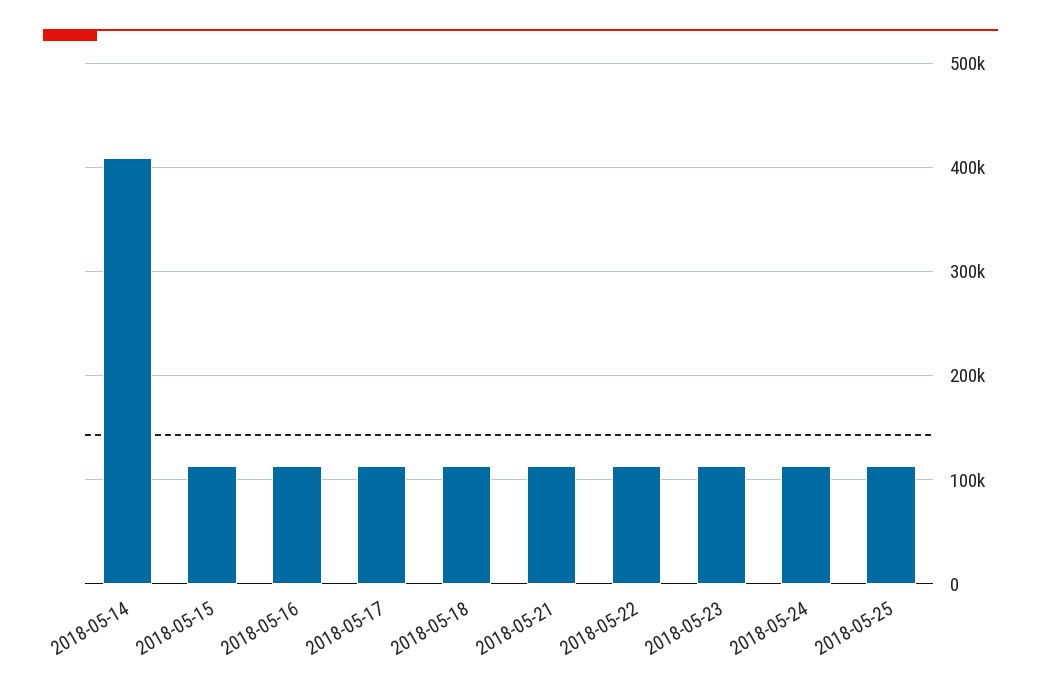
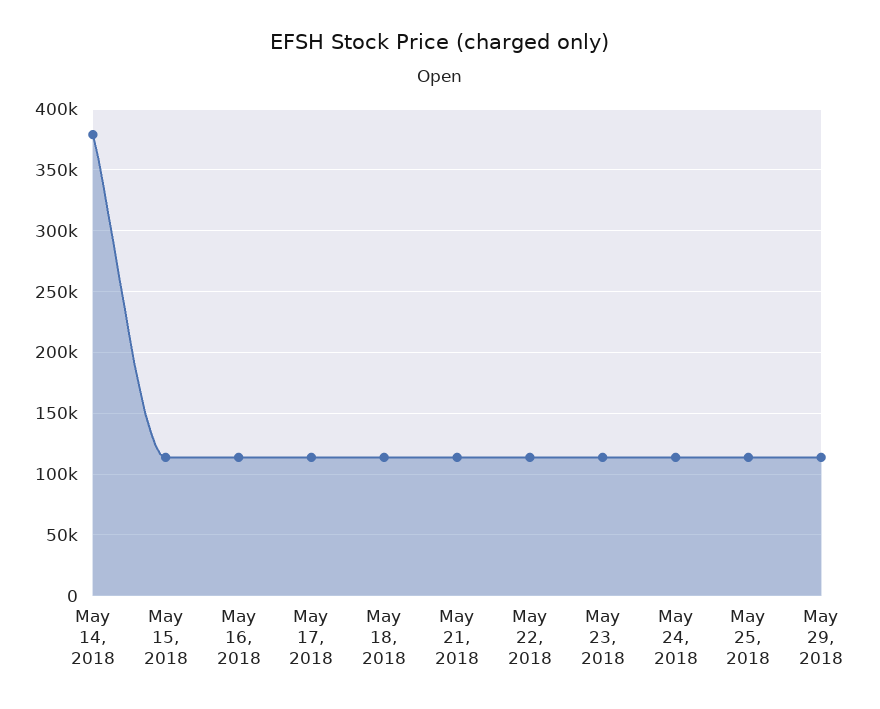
2018-05-14: 410000 -> 380000
May 29, 2018: none -> 115000

